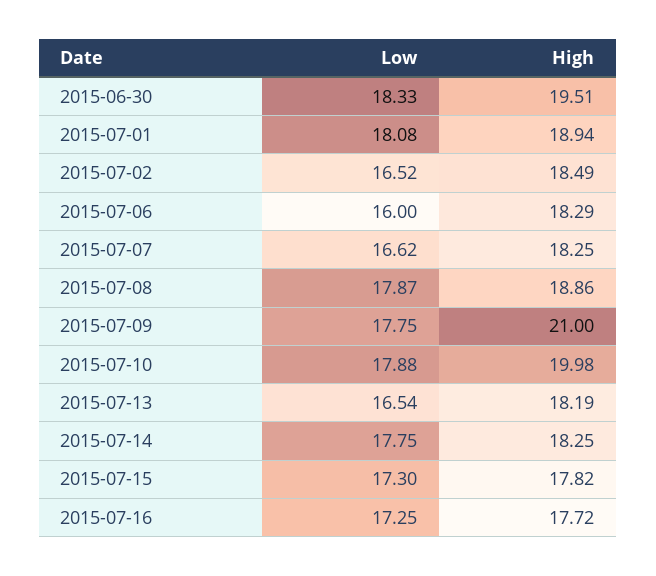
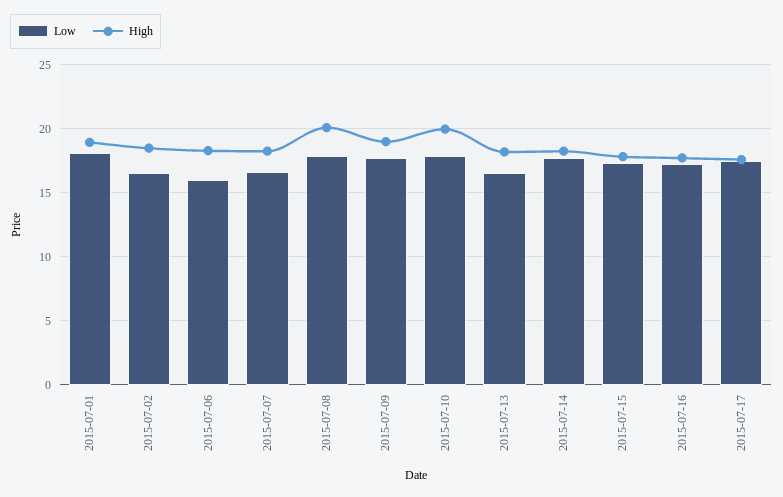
Low, 2015-06-30: 18.33 -> none
High, 2015-06-30: 19.51 -> none
High, 2015-07-08: 18.86 -> 20
High, 2015-07-09: 21 -> 19
Low, 2015-07-17: none -> 17.5
High, 2015-07-17: none -> 17.5

